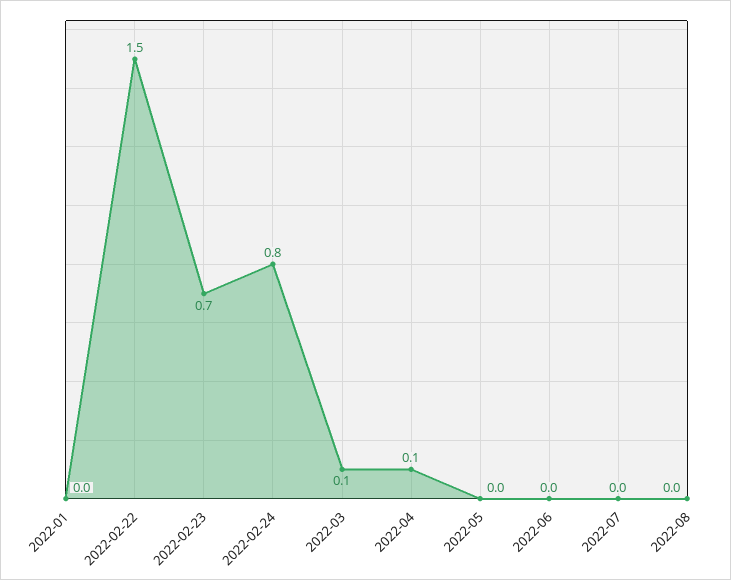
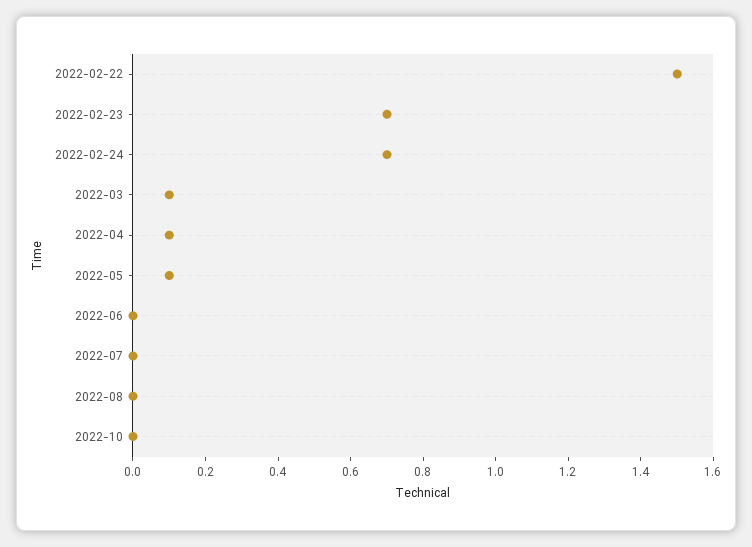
2022-01: 0 -> none
2022-02-24: 0.8 -> 0.7
2022-05: 0 -> 0.1
2022-10: none -> 0

